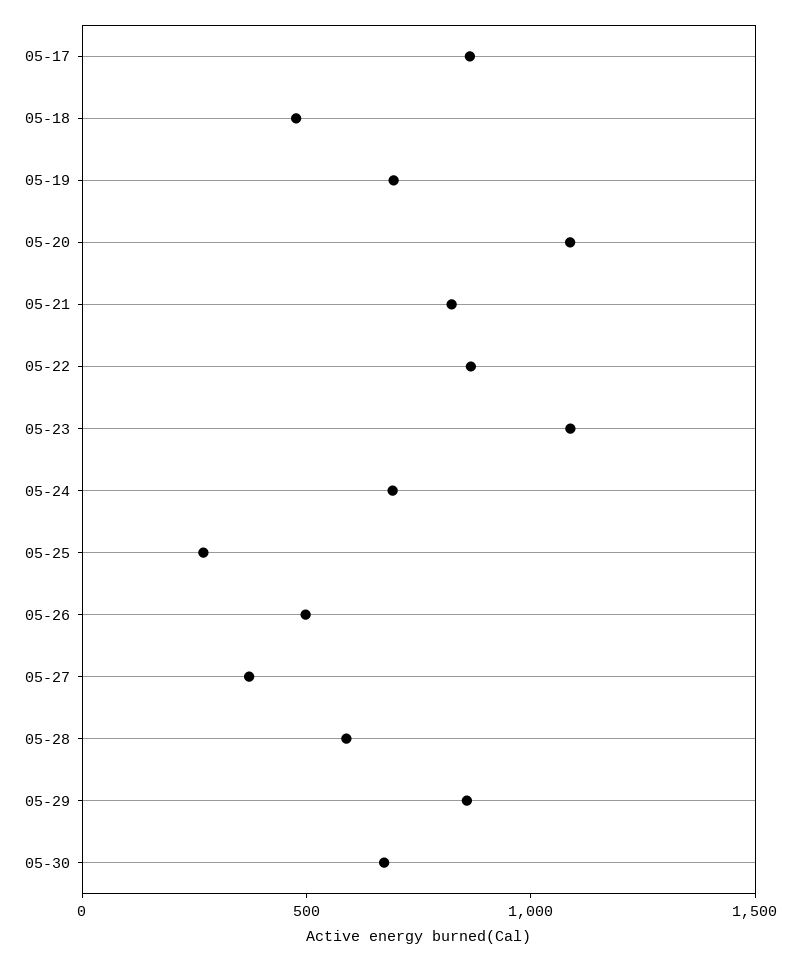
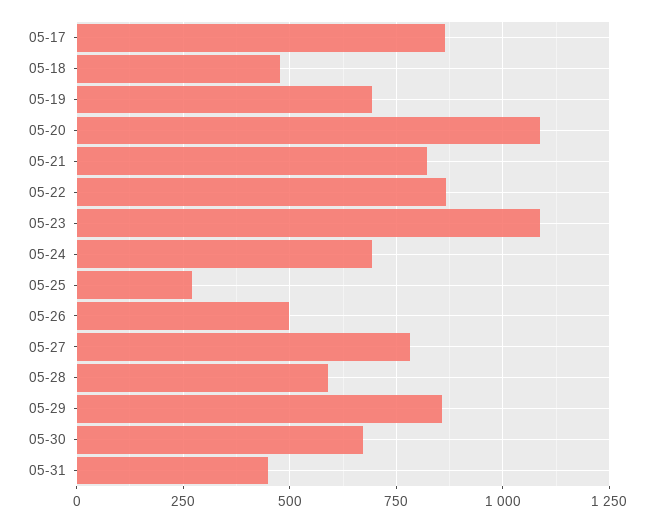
05-27: 400 -> 775
05-31: none -> 450

